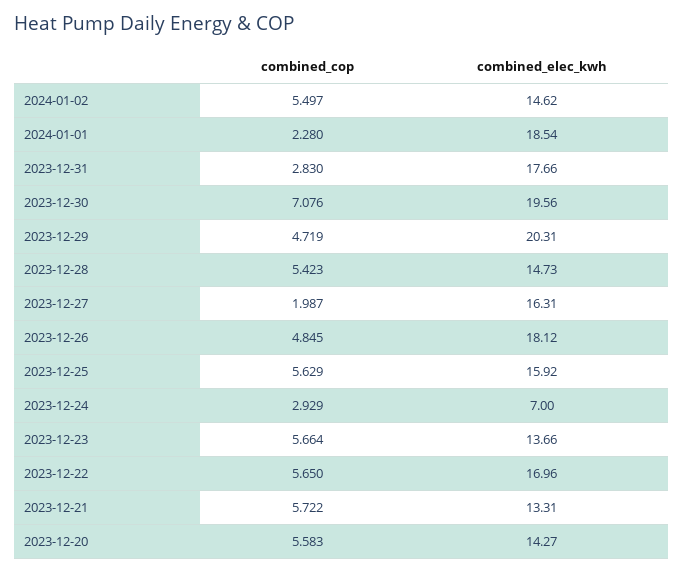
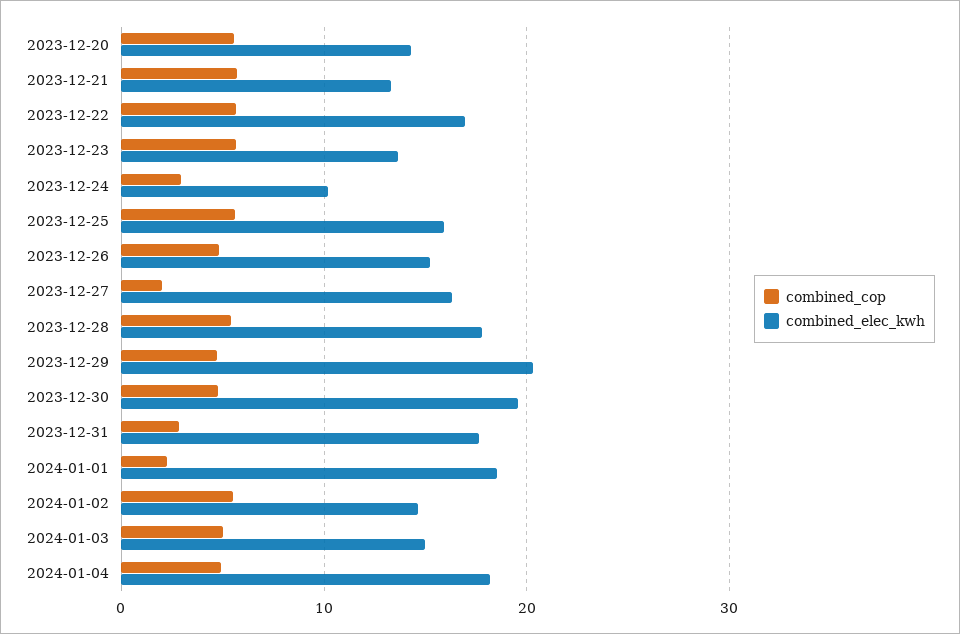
combined_cop, 2023-12-30: 7.076 -> 5
combined_elec_kwh, 2023-12-28: 14.73 -> 18
combined_elec_kwh, 2023-12-26: 18.12 -> 15
combined_elec_kwh, 2023-12-24: 7 -> 10
combined_cop, 2024-01-03: none -> 5
combined_elec_kwh, 2024-01-03: none -> 15
combined_cop, 2024-01-04: none -> 5
combined_elec_kwh, 2024-01-04: none -> 18

